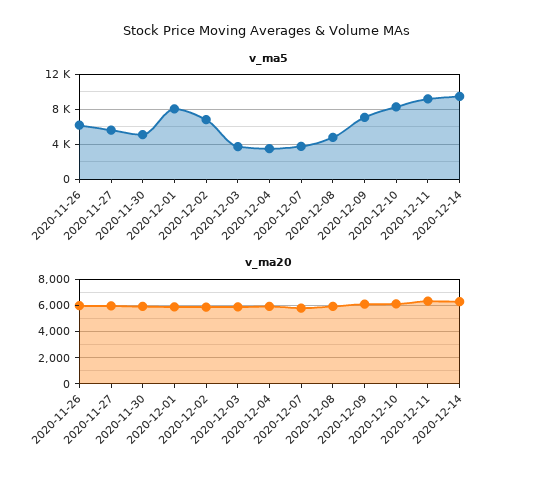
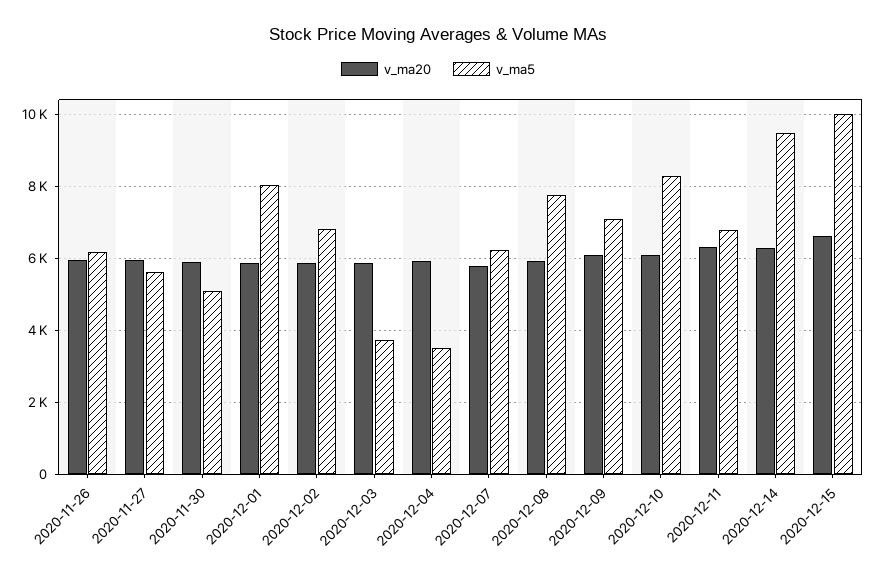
v_ma5, 2020-12-07: 4000 -> 6200
v_ma5, 2020-12-08: 5000 -> 7800
v_ma5, 2020-12-11: 9000 -> 6800
v_ma20, 2020-12-15: none -> 6600
v_ma5, 2020-12-15: none -> 10000

